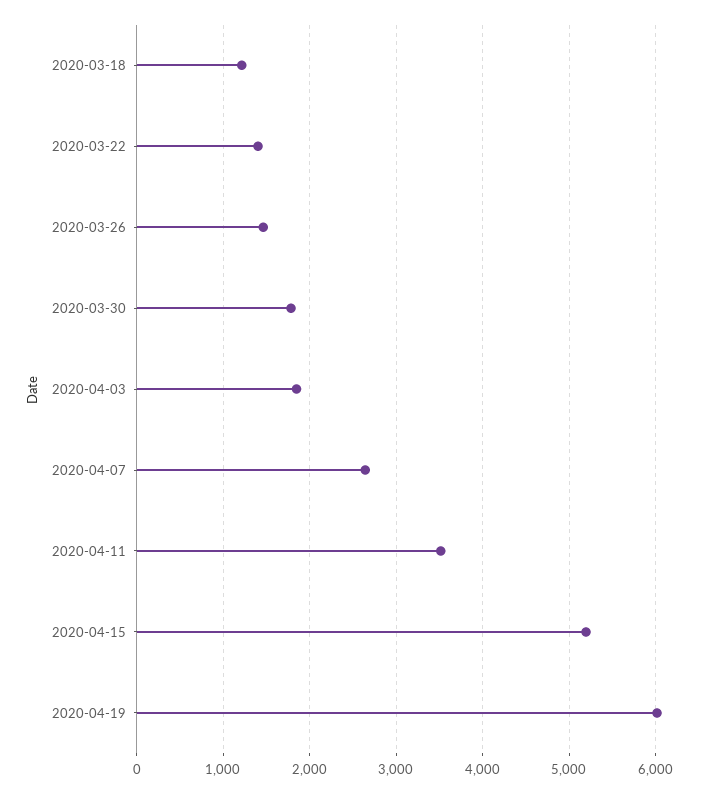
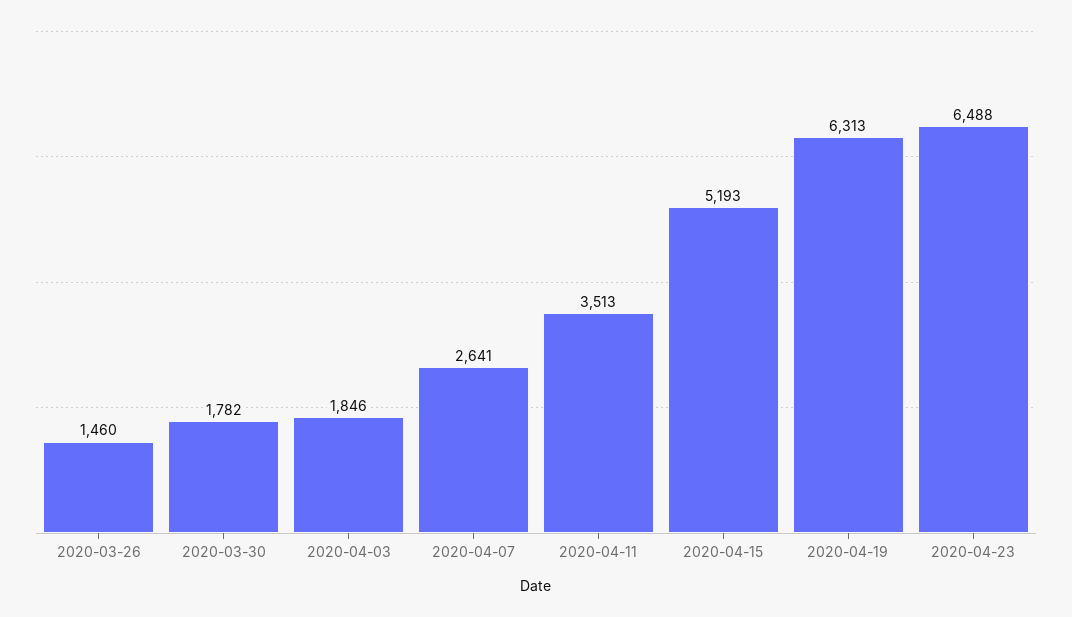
2020-03-18: 1200 -> none
2020-03-22: 1400 -> none
2020-04-19: 6000 -> 6313
2020-04-23: none -> 6488

